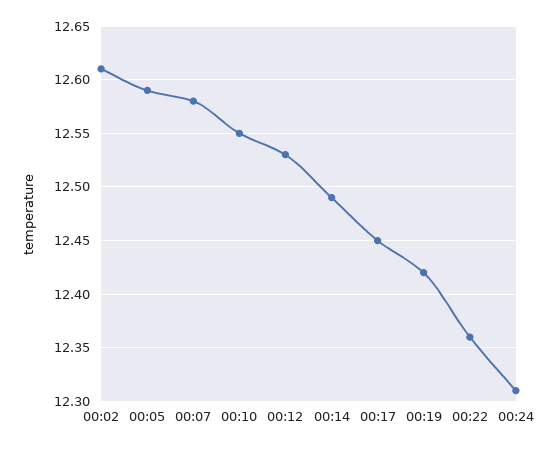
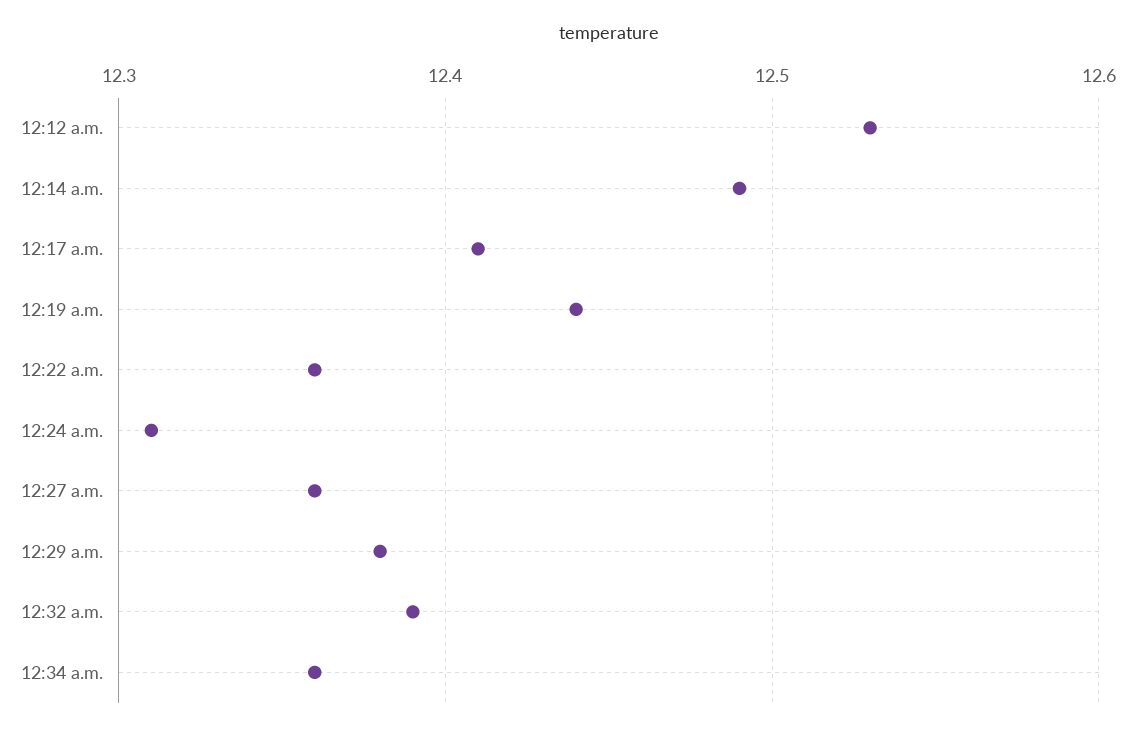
00:02: 12.61 -> none
00:05: 12.59 -> none
00:07: 12.58 -> none
00:10: 12.55 -> none
00:17: 12.45 -> 12.41
00:19: 12.42 -> 12.44
12:27 a.m.: none -> 12.36
12:29 a.m.: none -> 12.38
12:32 a.m.: none -> 12.39
12:34 a.m.: none -> 12.36

